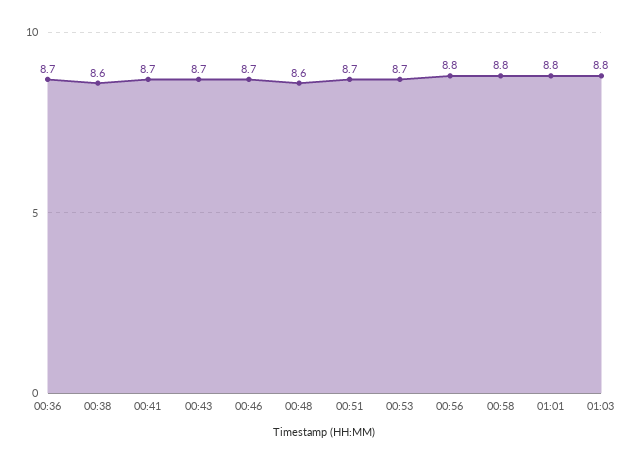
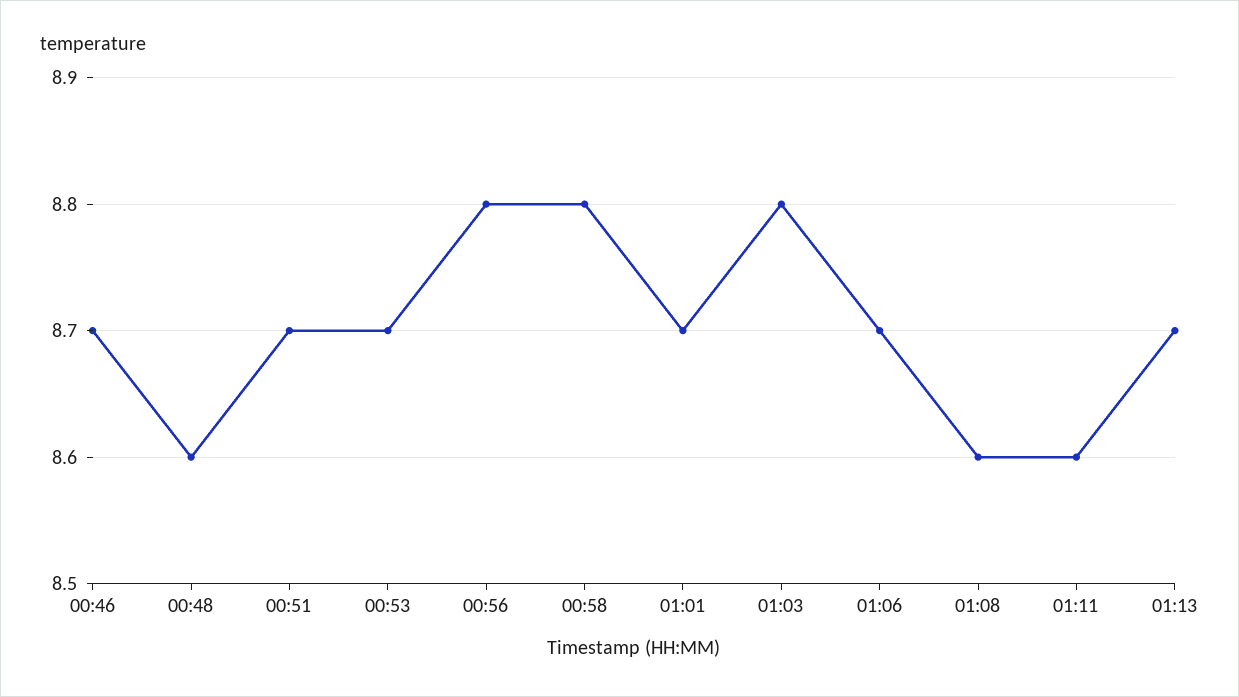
00:36: 8.7 -> none
00:38: 8.6 -> none
00:41: 8.7 -> none
00:43: 8.7 -> none
01:01: 8.8 -> 8.7
01:06: none -> 8.7
01:08: none -> 8.6
01:11: none -> 8.6
01:13: none -> 8.7

